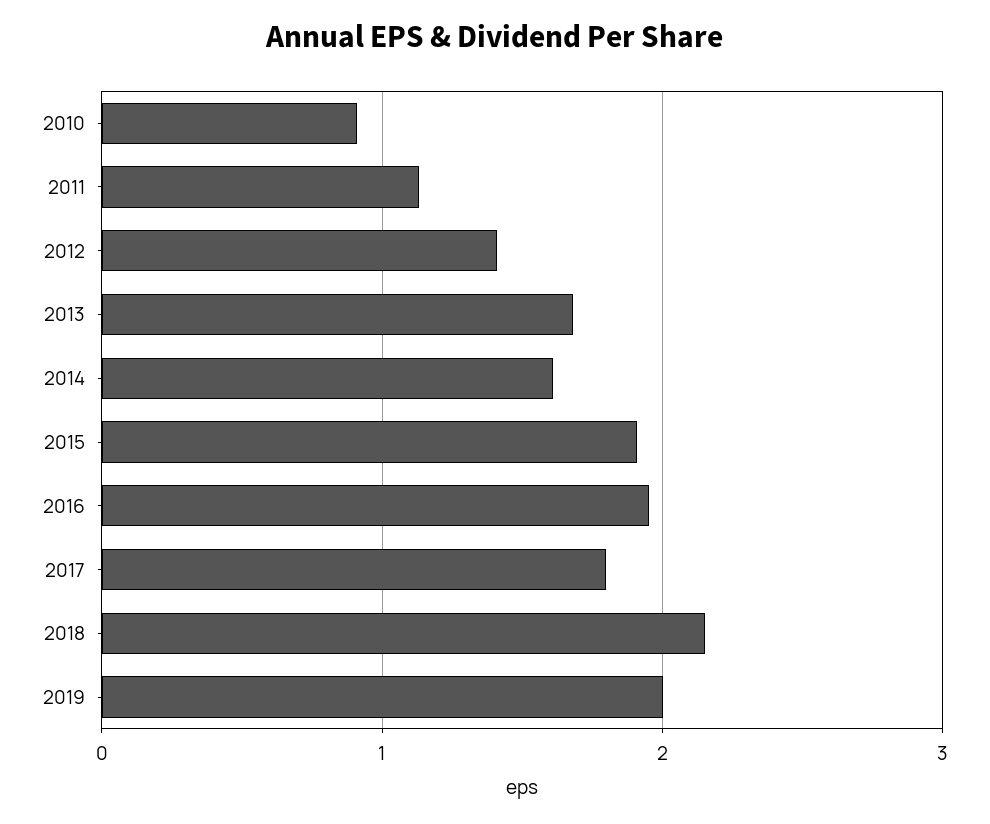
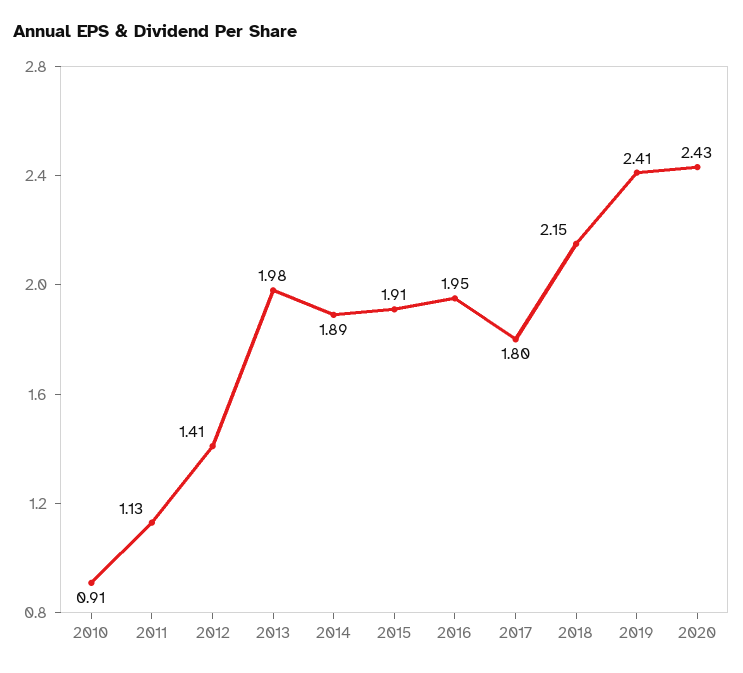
2013: 1.7 -> 1.98
2014: 1.6 -> 1.89
2019: 2 -> 2.41
2020: none -> 2.43

